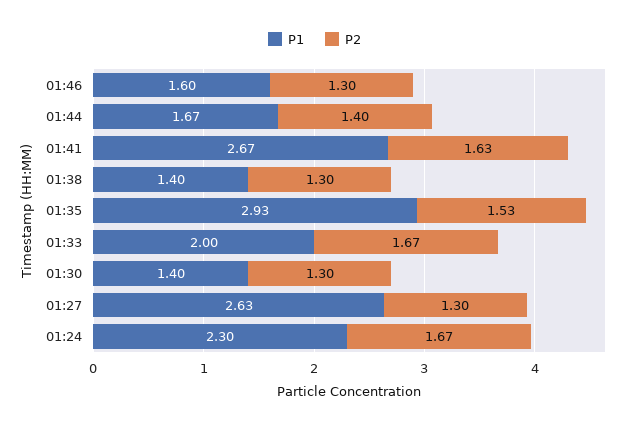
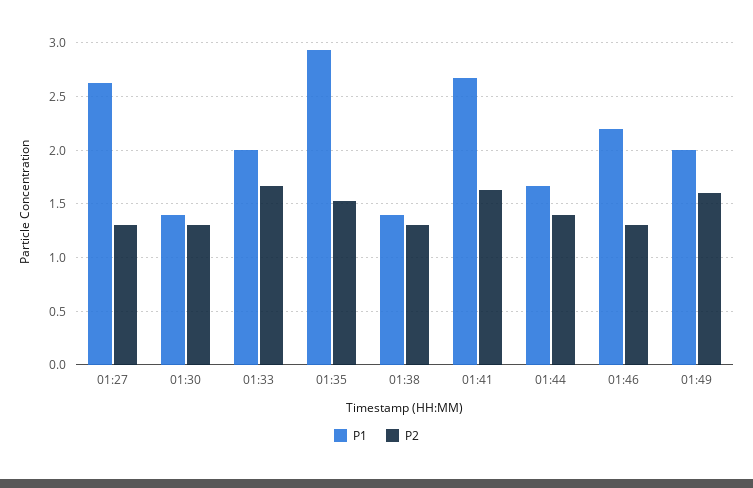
P1, 01:46: 1.6 -> 2.2
P1, 01:24: 2.3 -> none
P2, 01:24: 1.67 -> none
P1, 01:49: none -> 2
P2, 01:49: none -> 1.6

